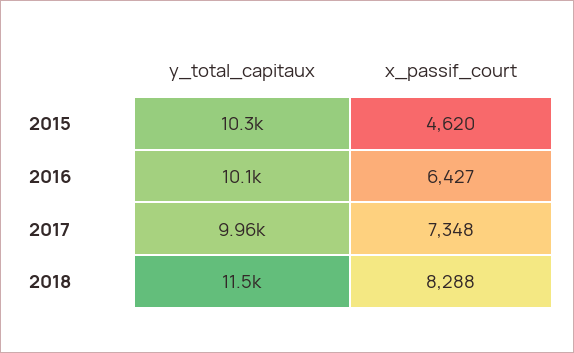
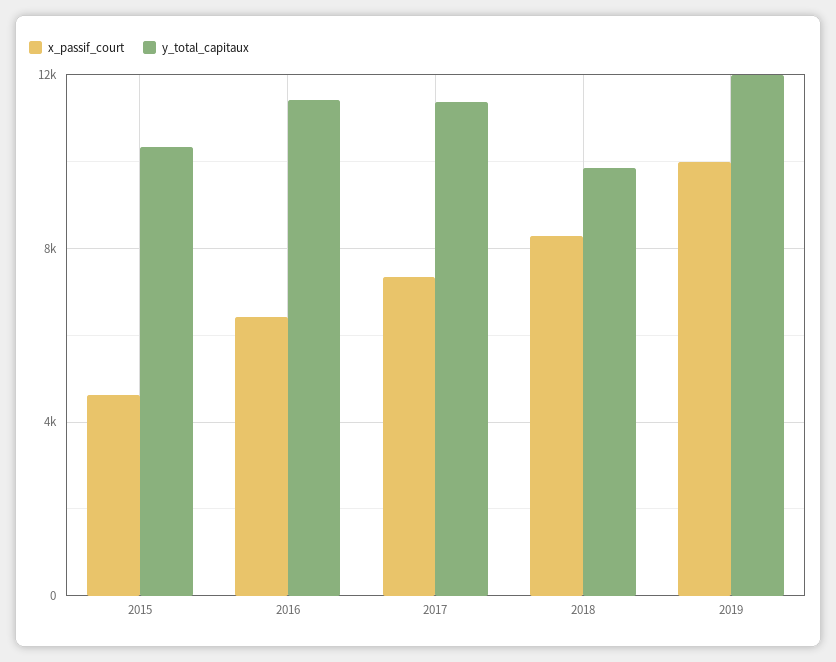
y_total_capitaux, 2016: 10100 -> 11500
y_total_capitaux, 2017: 9960 -> 11500
y_total_capitaux, 2018: 11500 -> 10000
x_passif_court, 2019: none -> 10000
y_total_capitaux, 2019: none -> 12000

